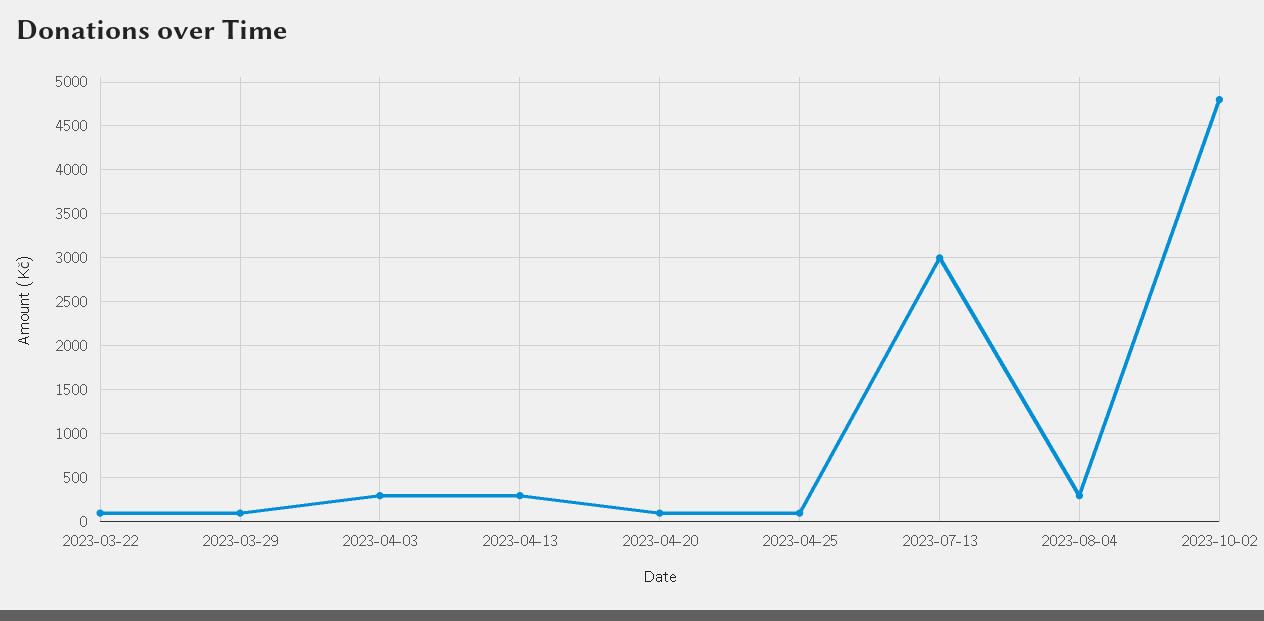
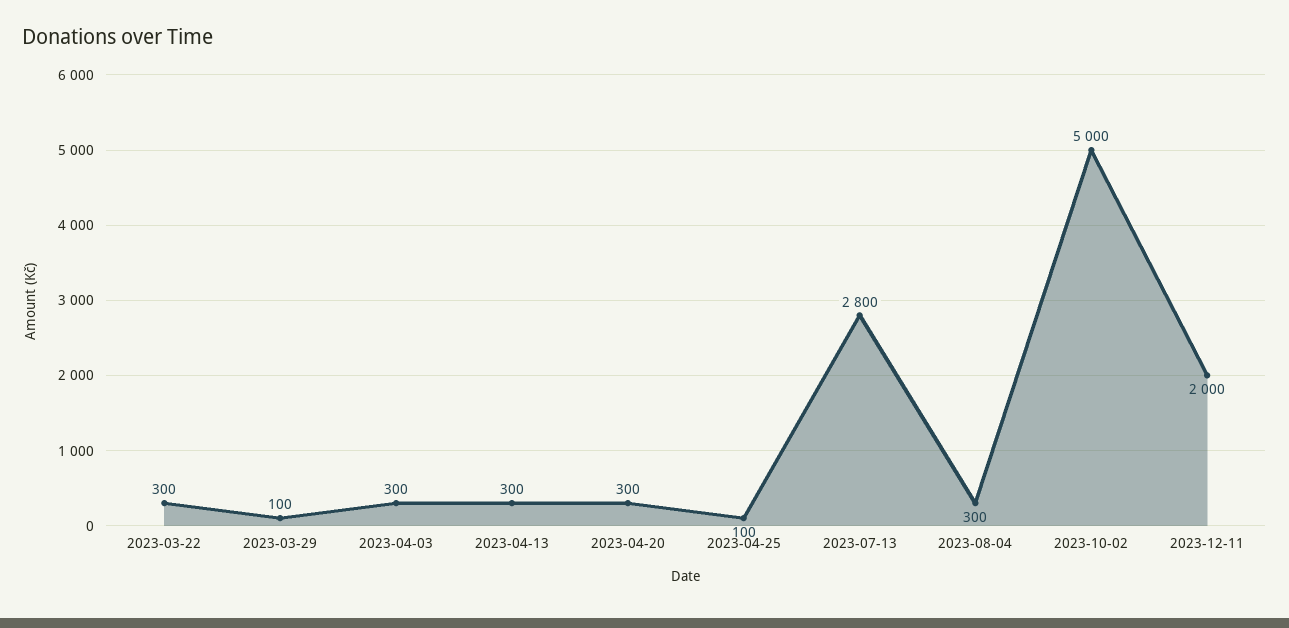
2023-03-22: 100 -> 300
2023-04-20: 100 -> 300
2023-07-13: 3000 -> 2800
2023-10-02: 4800 -> 5000
2023-12-11: none -> 2000

